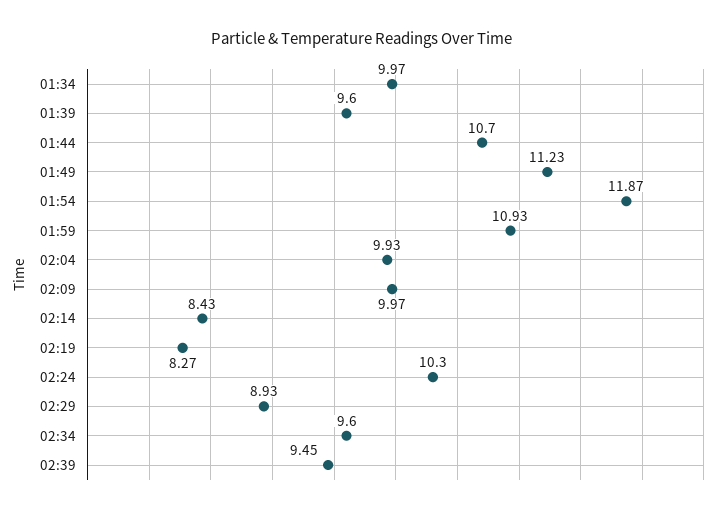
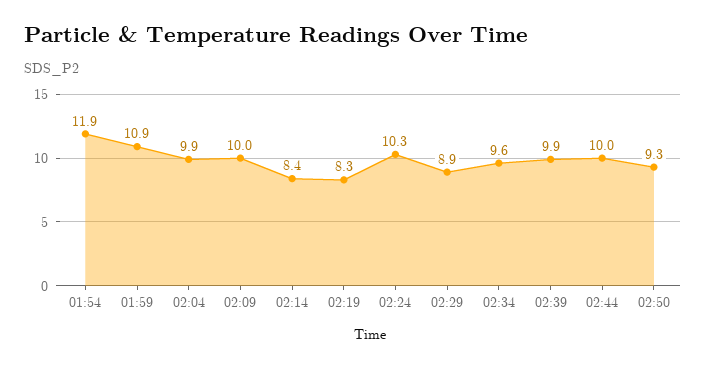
01:34: 9.97 -> none
01:39: 9.6 -> none
01:44: 10.7 -> none
01:49: 11.23 -> none
02:39: 9.45 -> 9.9
02:44: none -> 10
02:50: none -> 9.3

